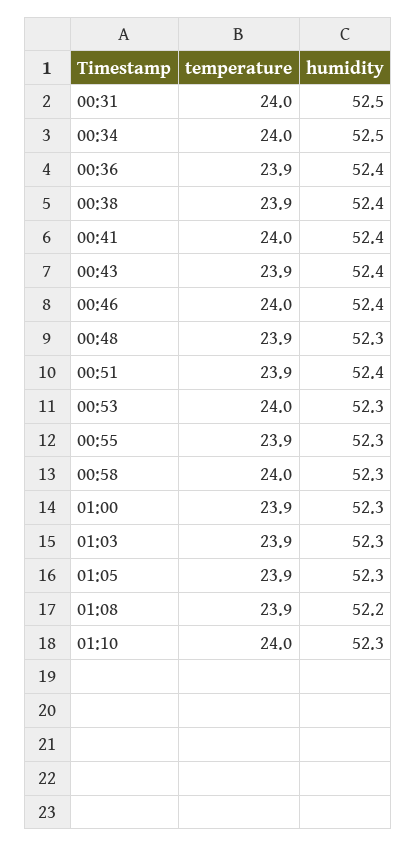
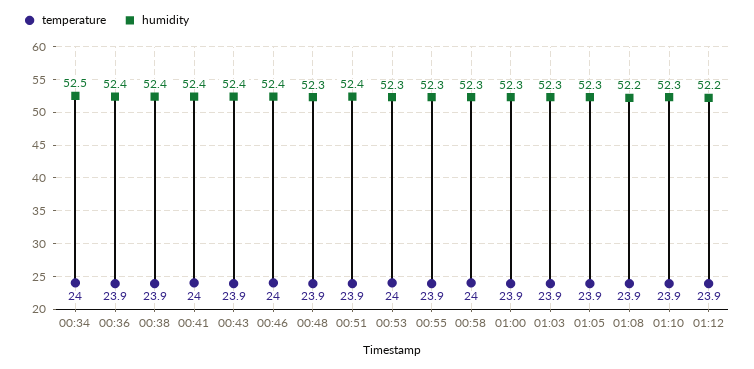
temperature, 00:31: 24 -> none
humidity, 00:31: 52.5 -> none
temperature, 01:10: 24 -> 23.9
temperature, 01:12: none -> 23.9
humidity, 01:12: none -> 52.2

